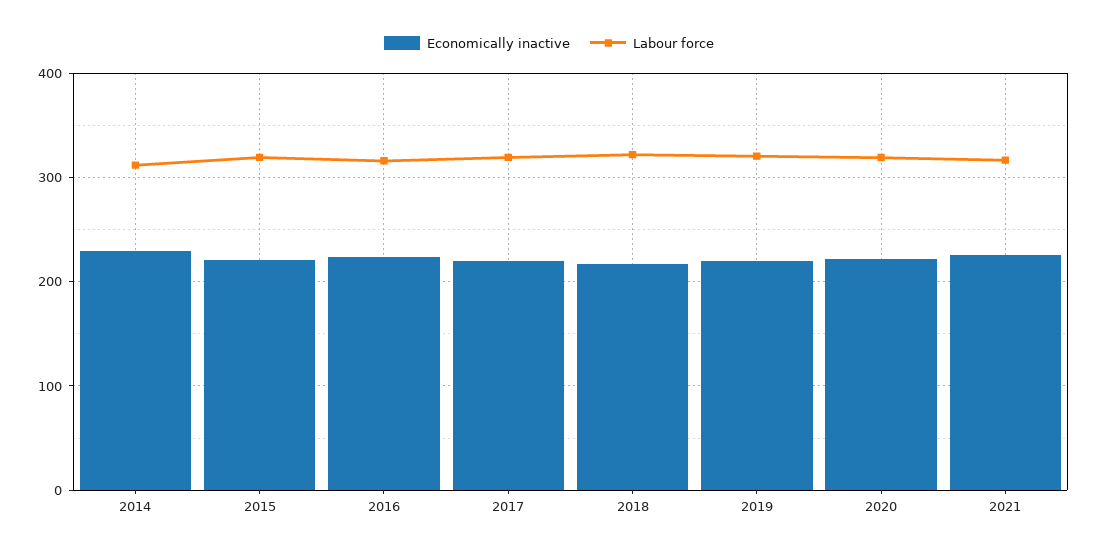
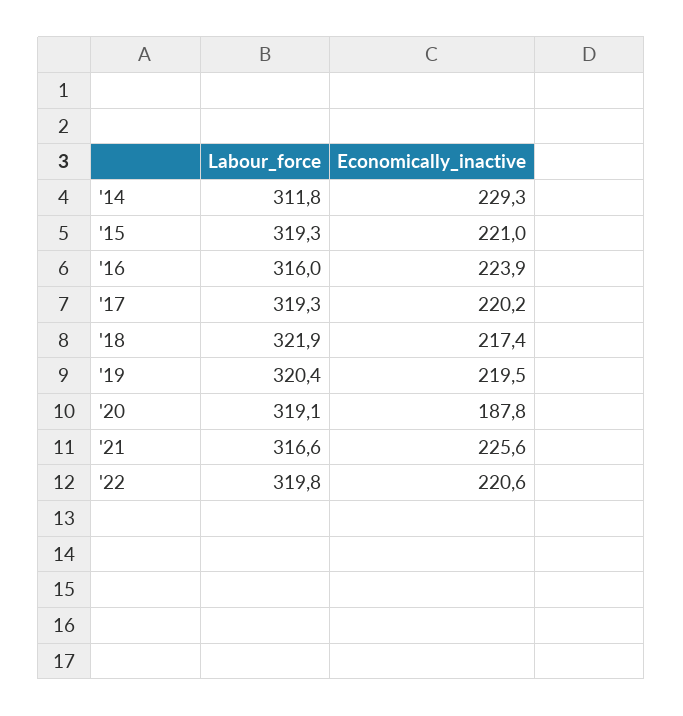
Economically inactive, 2020: 220 -> 187.8
Labour force, '22: none -> 319.8
Economically inactive, '22: none -> 220.6

